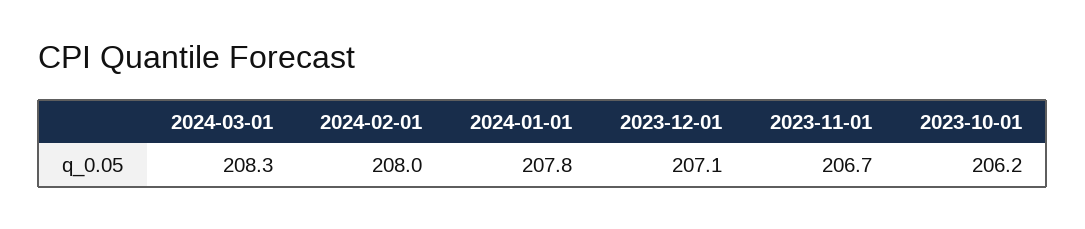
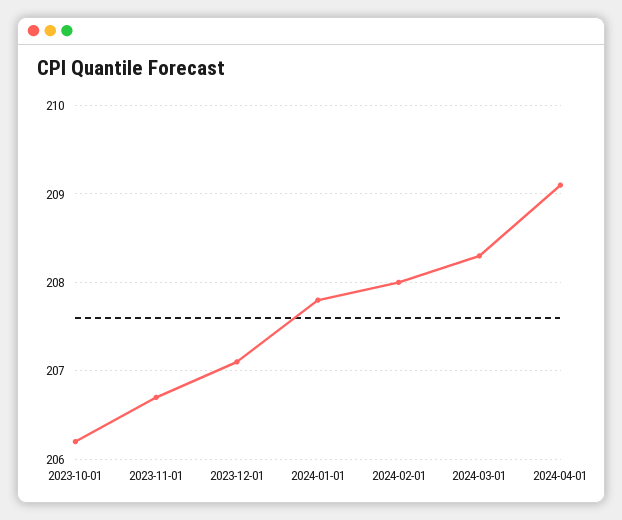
2024-04-01: none -> 209.1

